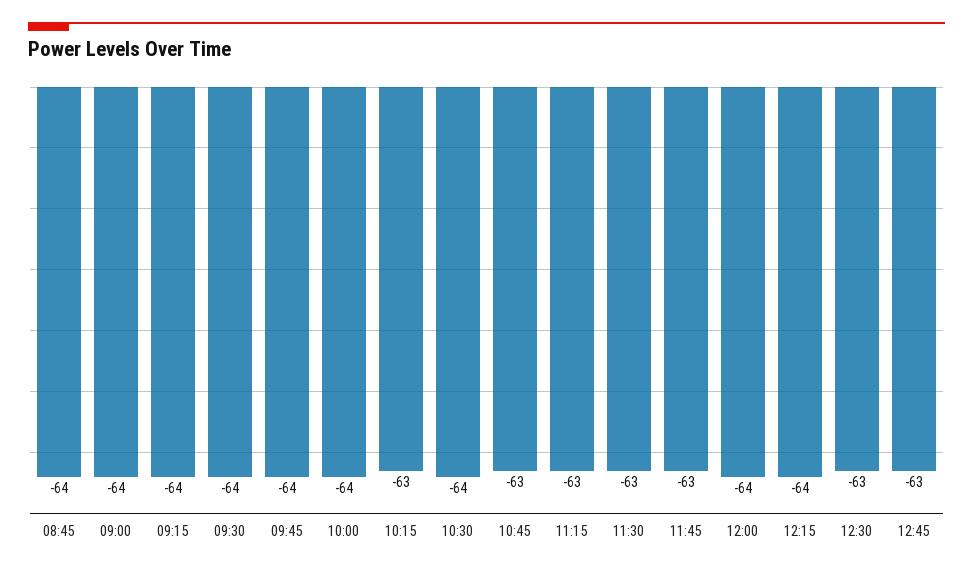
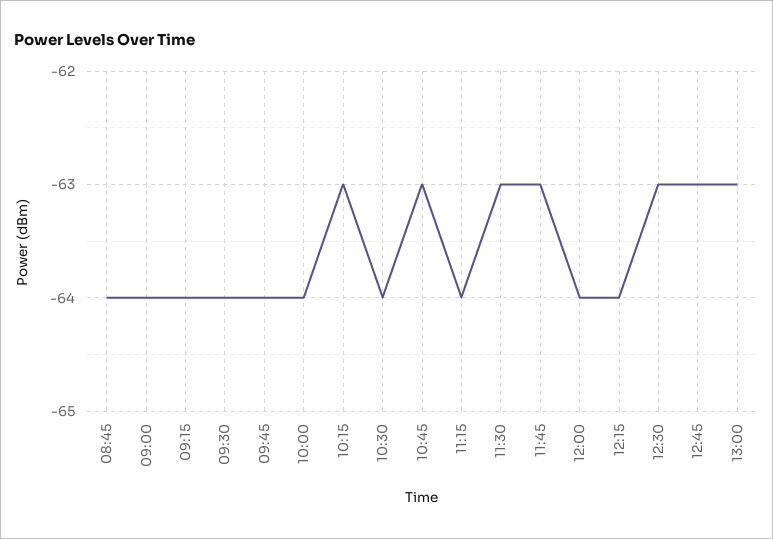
11:15: -63 -> -64
13:00: none -> -63

